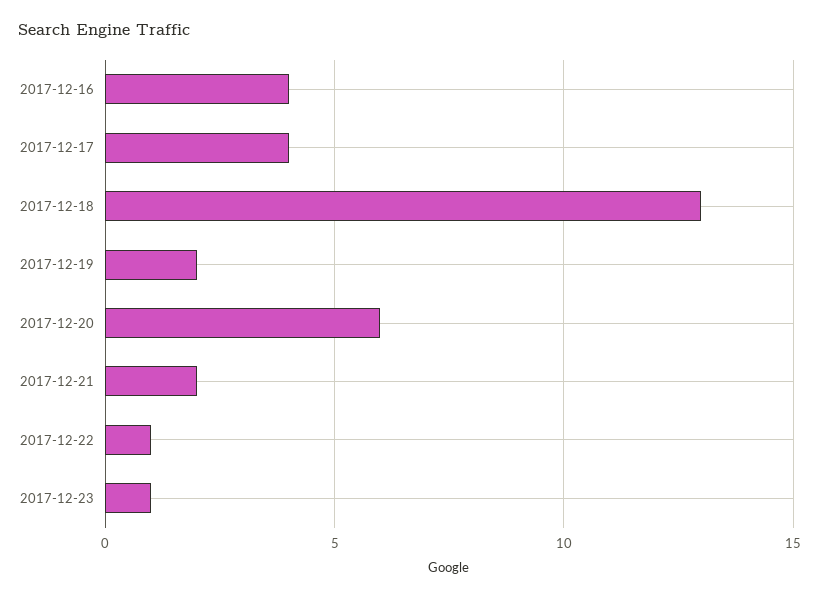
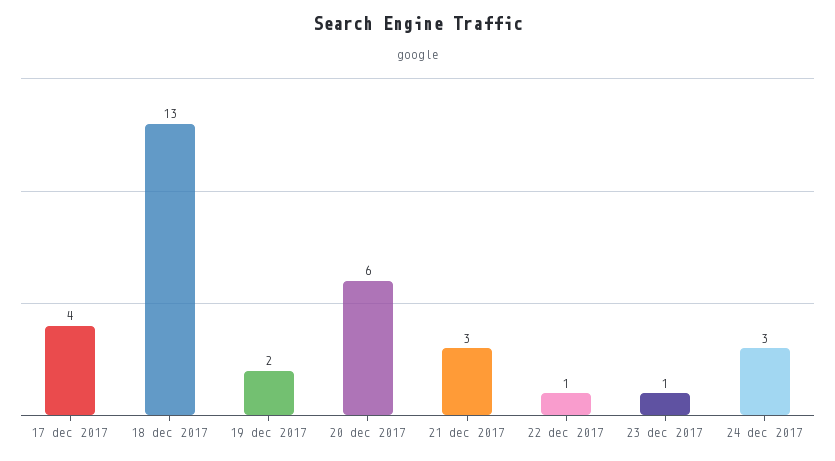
2017-12-16: 4 -> none
2017-12-21: 2 -> 3
24 dec 2017: none -> 3

